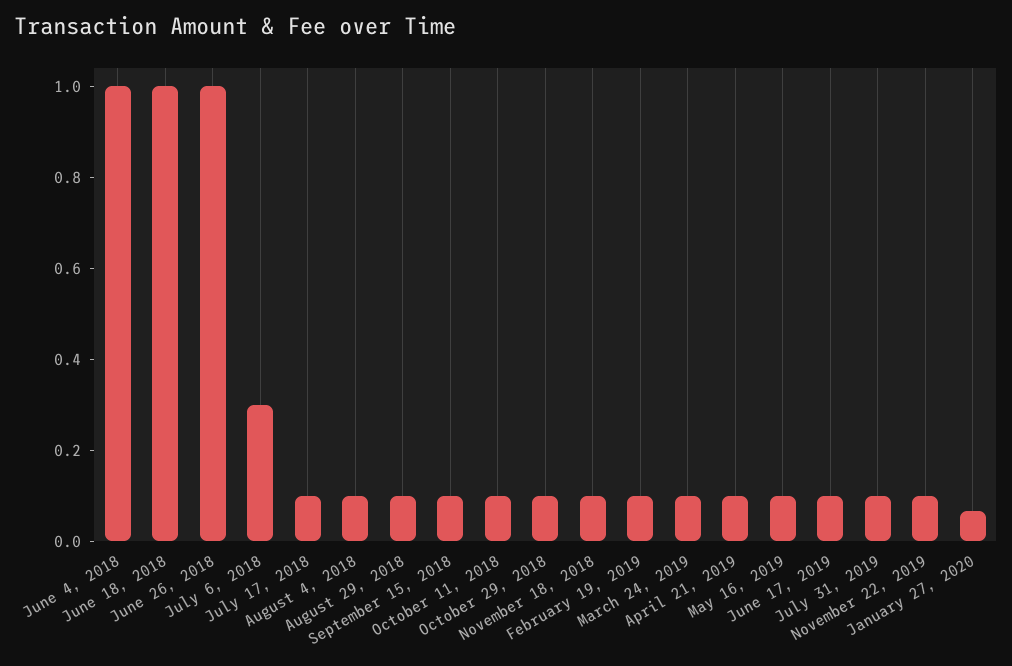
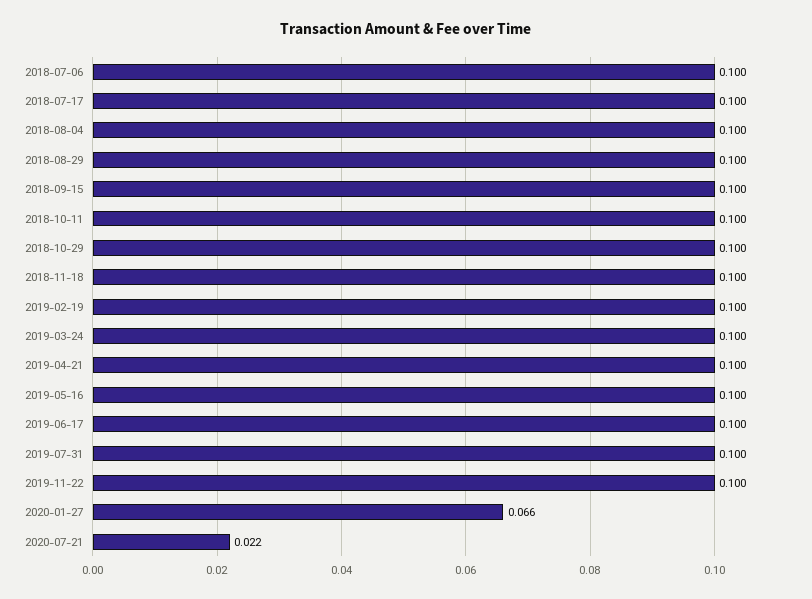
June 4, 2018: 1 -> none
June 18, 2018: 1 -> none
June 26, 2018: 1 -> none
July 6, 2018: 0.3 -> 0.1
2020-07-21: none -> 0.022

